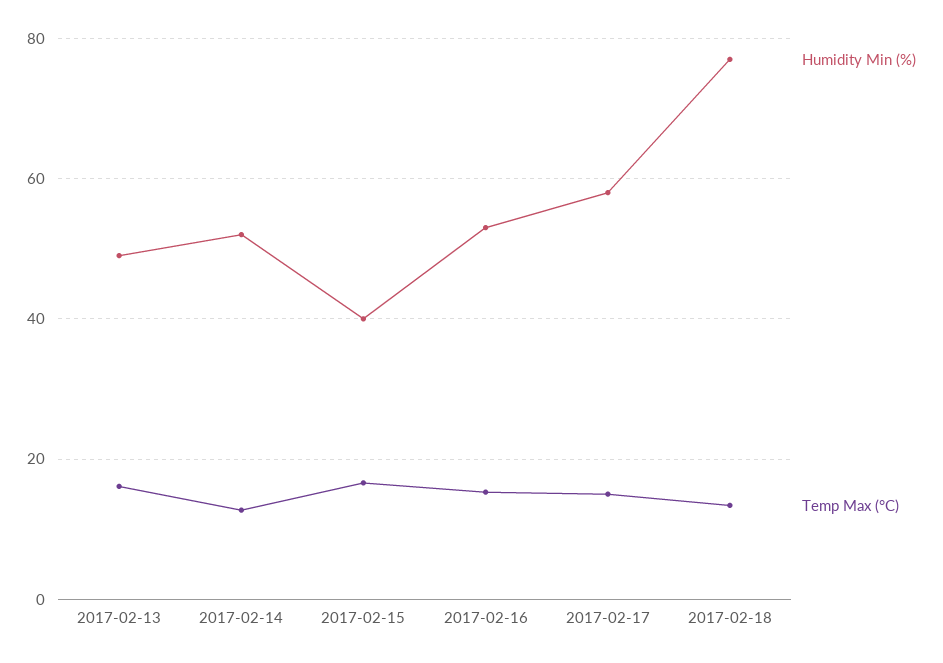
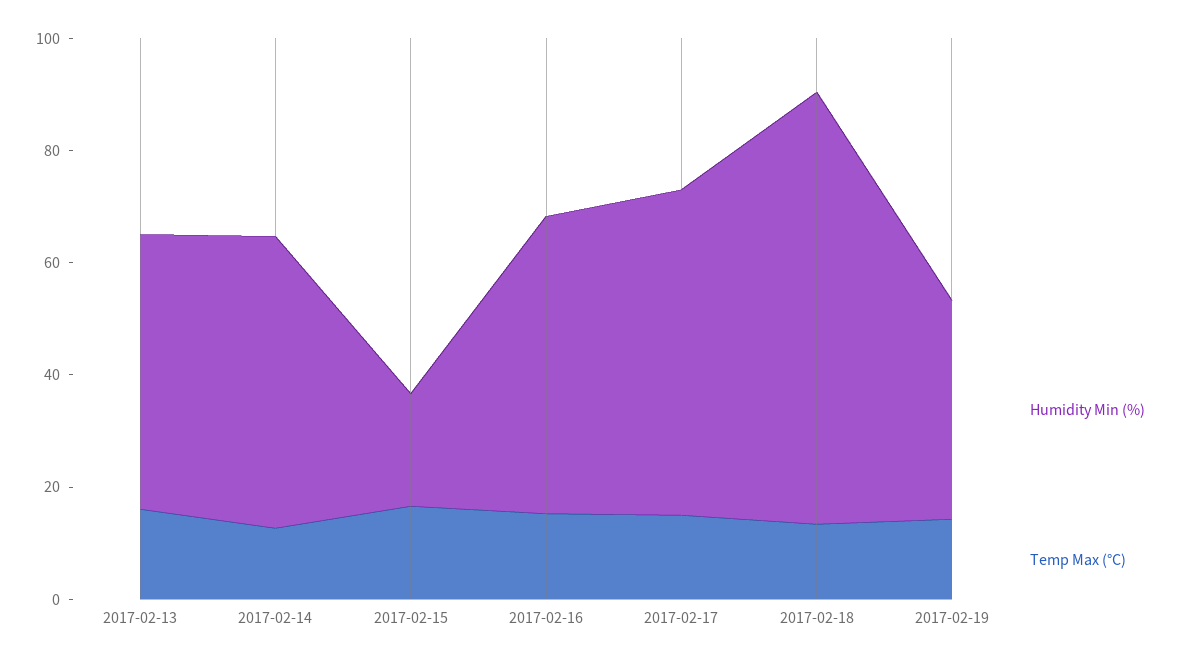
Humidity Min (%), 2017-02-15: 40 -> 20
Humidity Min (%), 2017-02-19: none -> 40
Temp Max (°C), 2017-02-19: none -> 15

